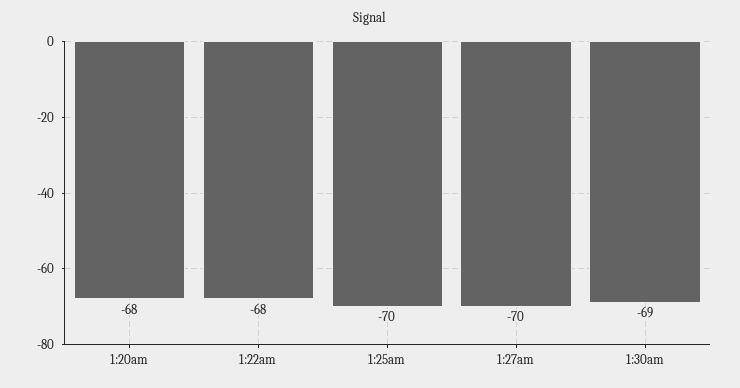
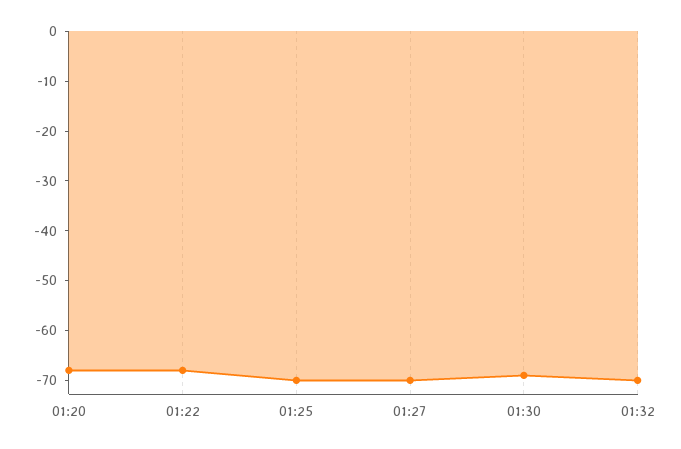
01:32: none -> -70

